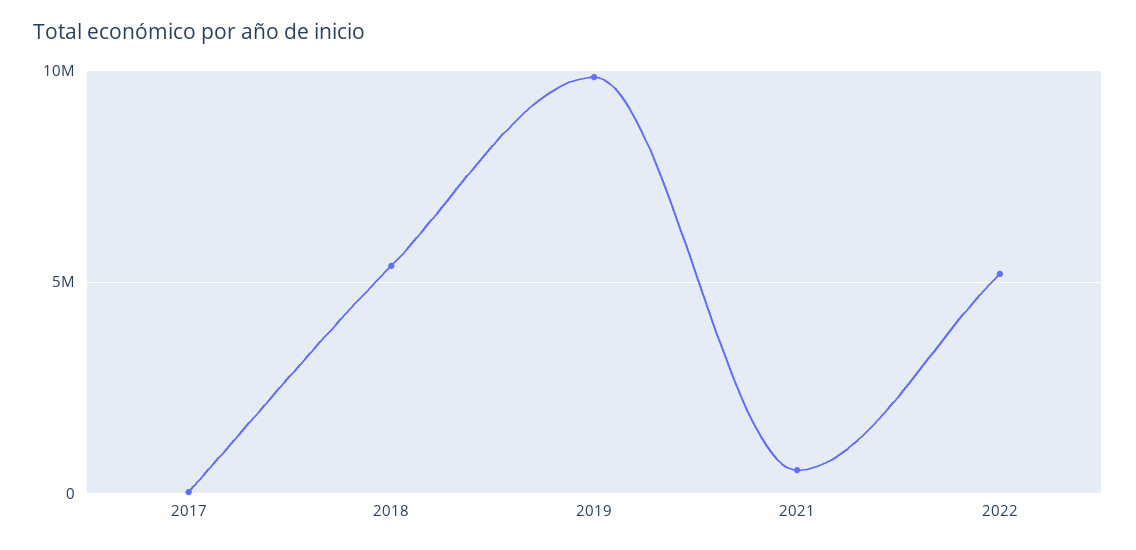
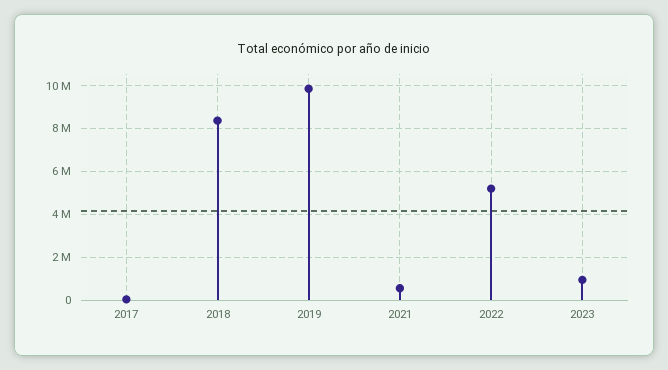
2018: 5500000 -> 8500000
2023: none -> 1000000

